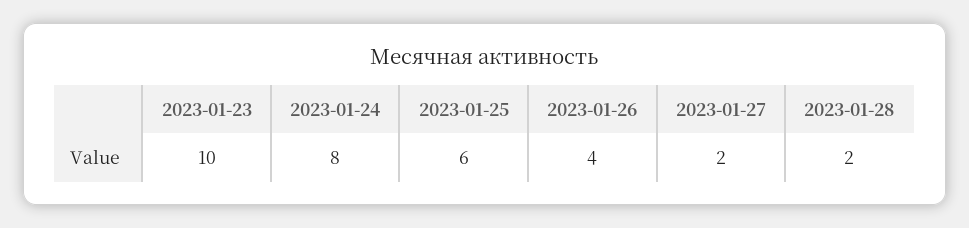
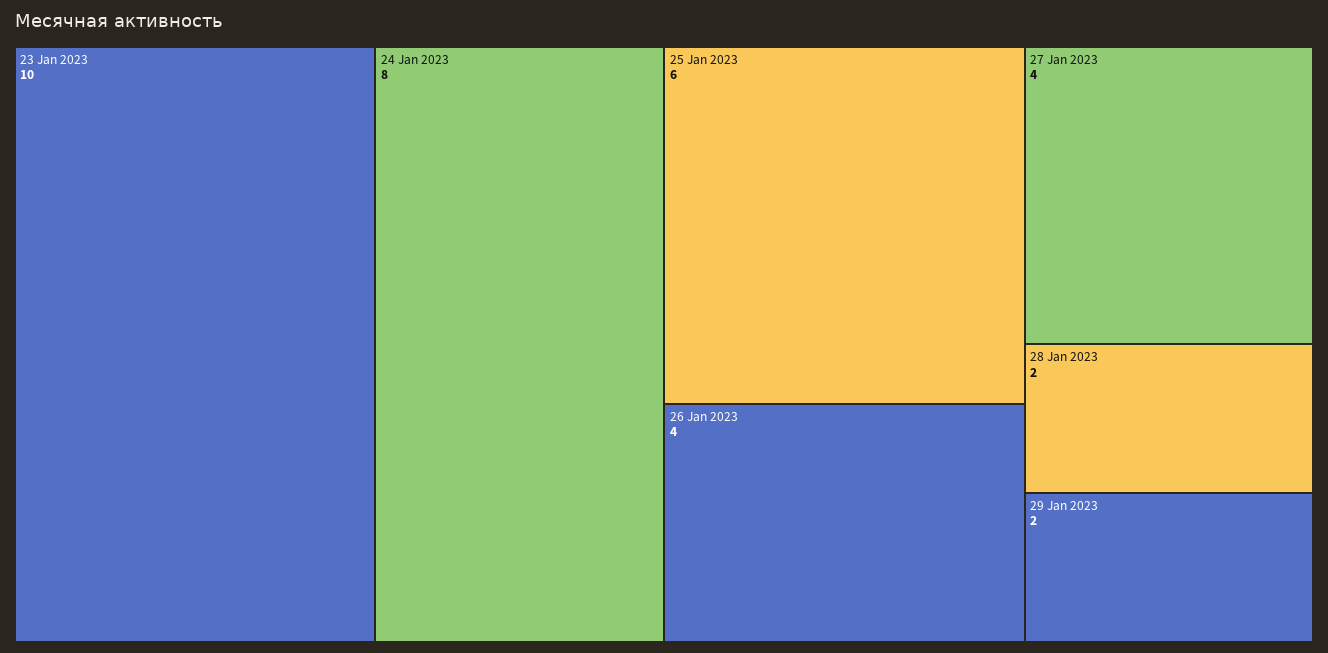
2023-01-27: 2 -> 4
29 Jan 2023: none -> 2

